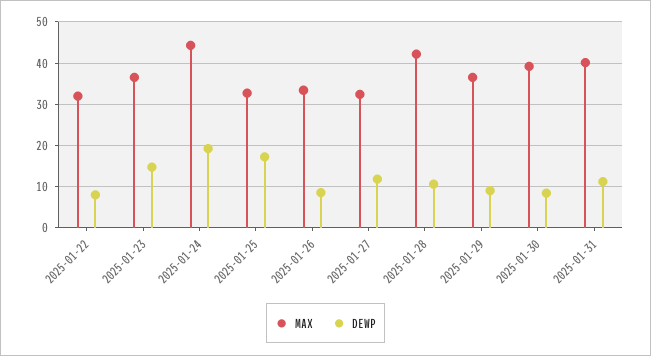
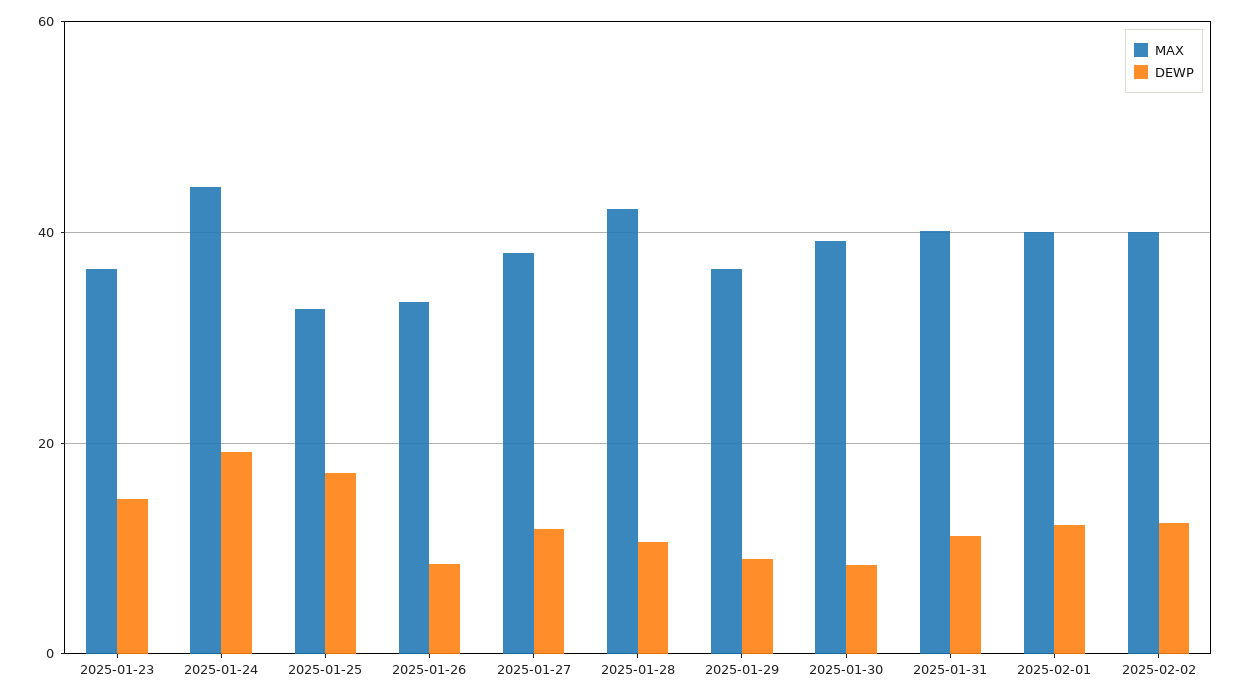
MAX, 2025-01-22: 32 -> none
DEWP, 2025-01-22: 8 -> none
MAX, 2025-01-27: 32 -> 38
MAX, 2025-02-01: none -> 40
DEWP, 2025-02-01: none -> 12
MAX, 2025-02-02: none -> 40
DEWP, 2025-02-02: none -> 12

